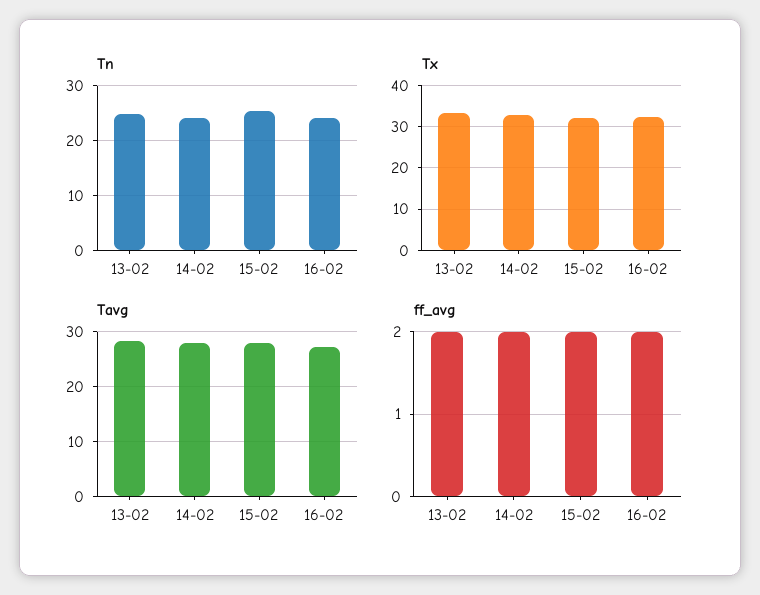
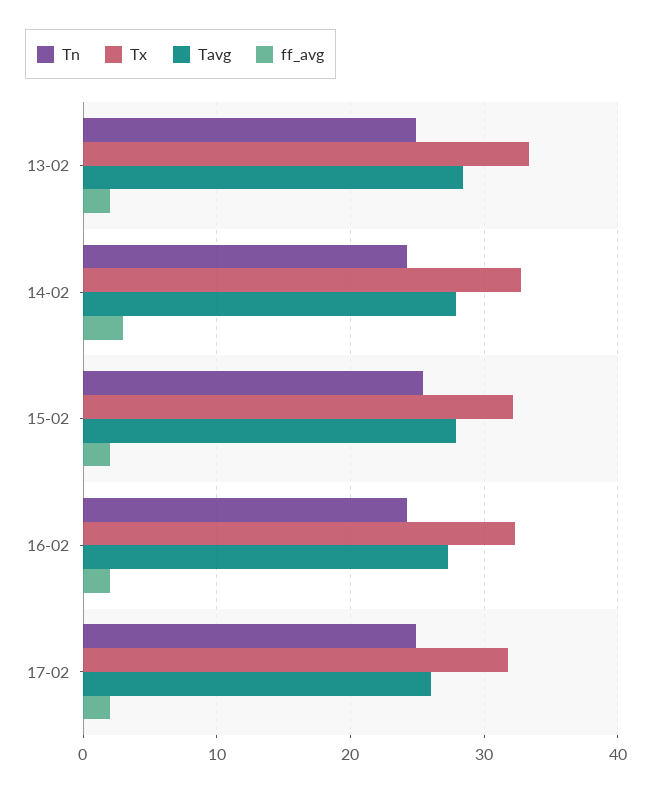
ff_avg, 14-02: 2 -> 3
Tn, 17-02: none -> 25
Tx, 17-02: none -> 32
Tavg, 17-02: none -> 26
ff_avg, 17-02: none -> 2

